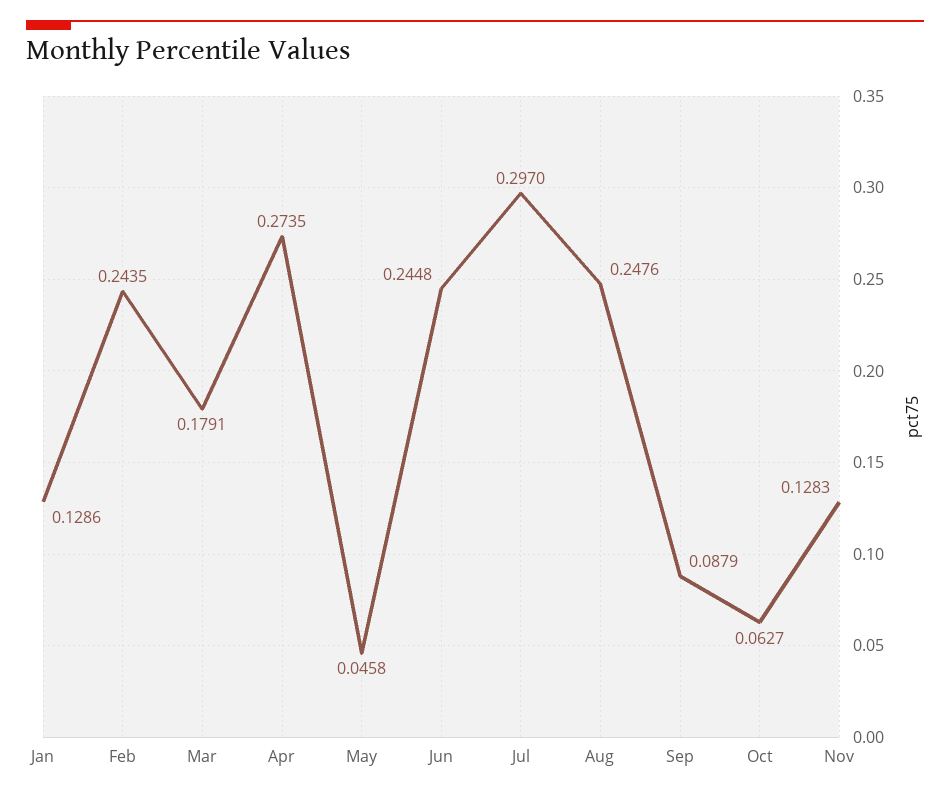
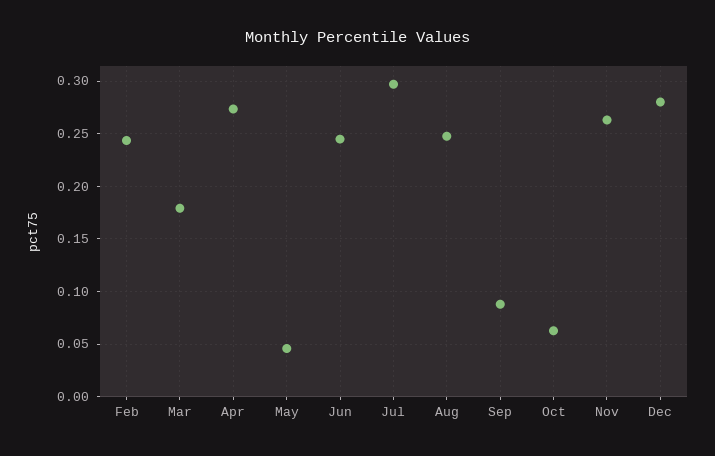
Jan: 0.1286 -> none
Nov: 0.1283 -> 0.26
Dec: none -> 0.28

